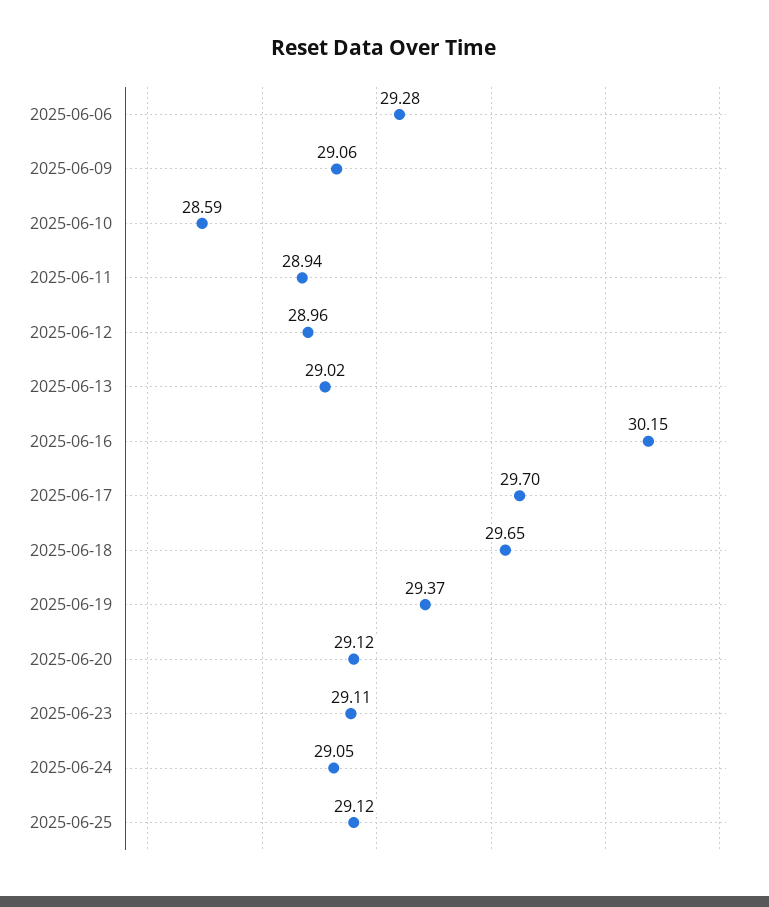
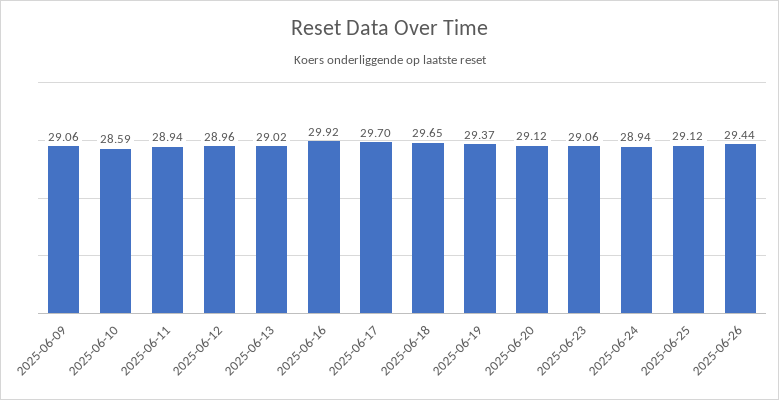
2025-06-06: 29.28 -> none
2025-06-16: 30.15 -> 29.92
2025-06-23: 29.11 -> 29.06
2025-06-24: 29.05 -> 28.94
2025-06-26: none -> 29.44

